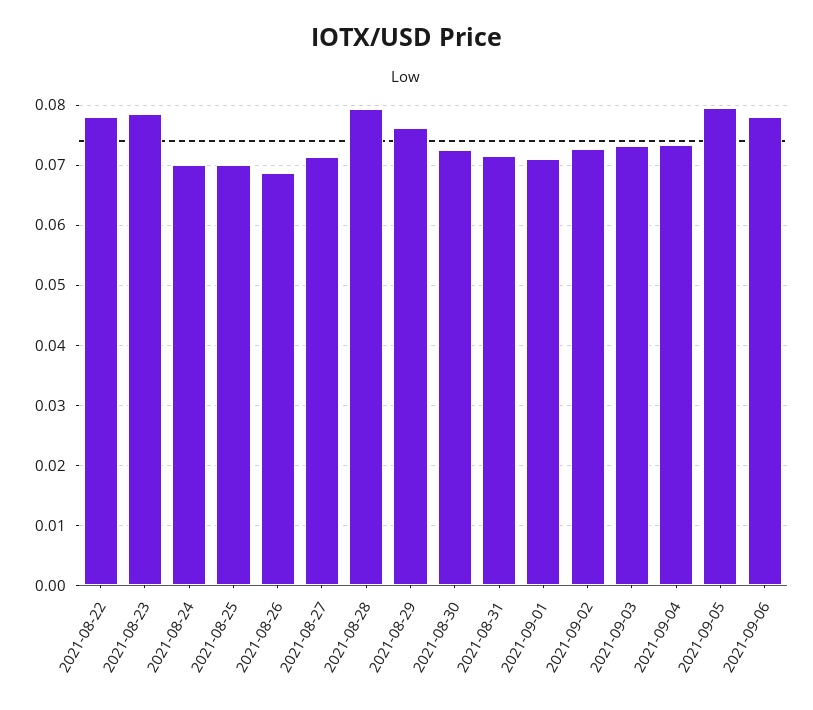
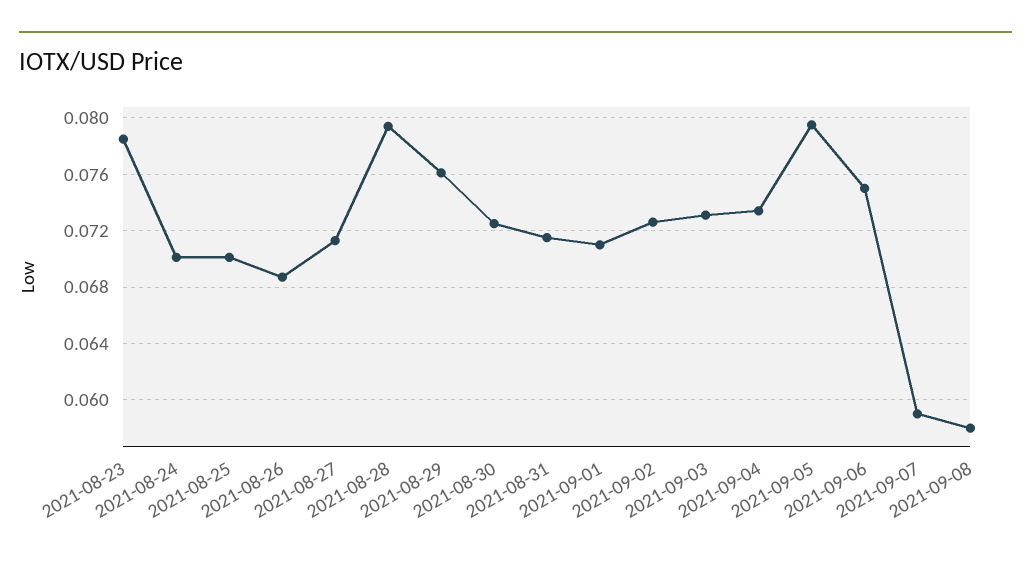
2021-08-22: 0.078 -> none
2021-09-06: 0.078 -> 0.075
2021-09-07: none -> 0.059
2021-09-08: none -> 0.058

